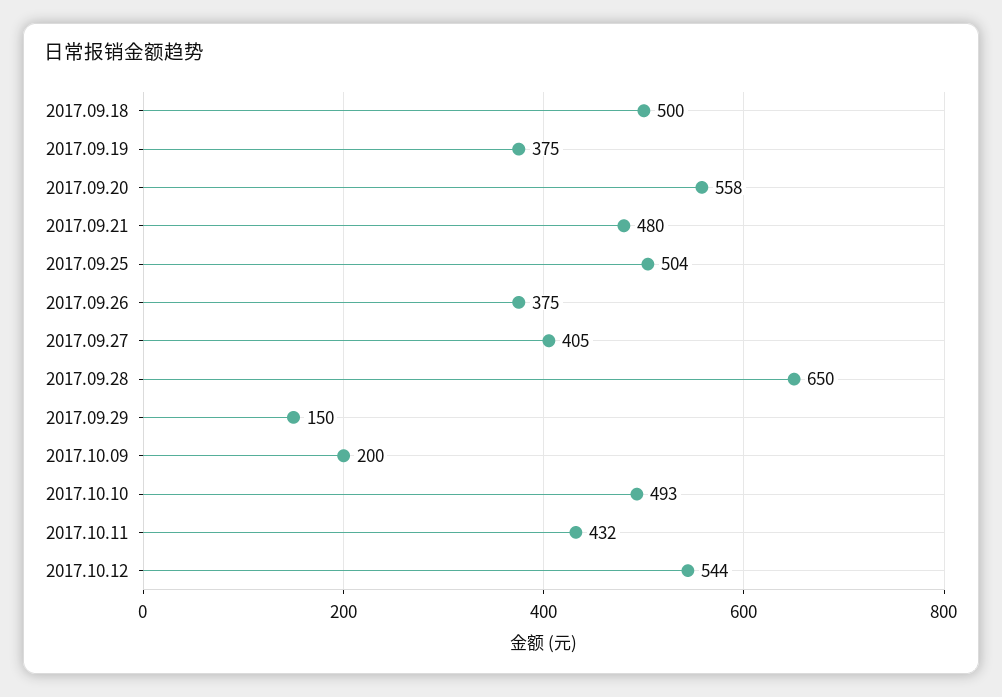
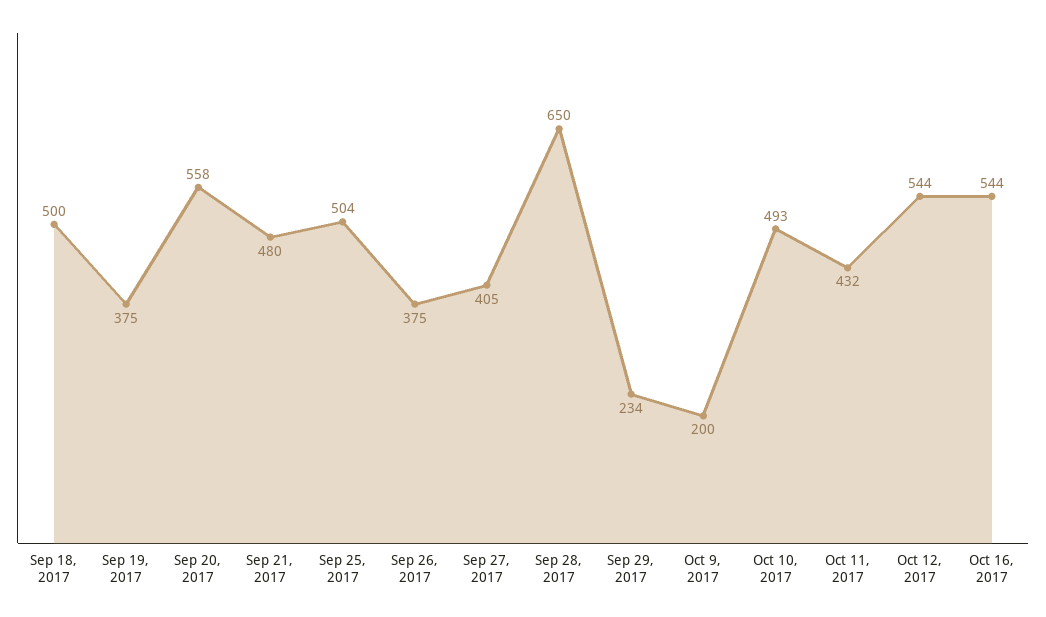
2017.09.29: 150 -> 234
Oct 16, 2017: none -> 544

